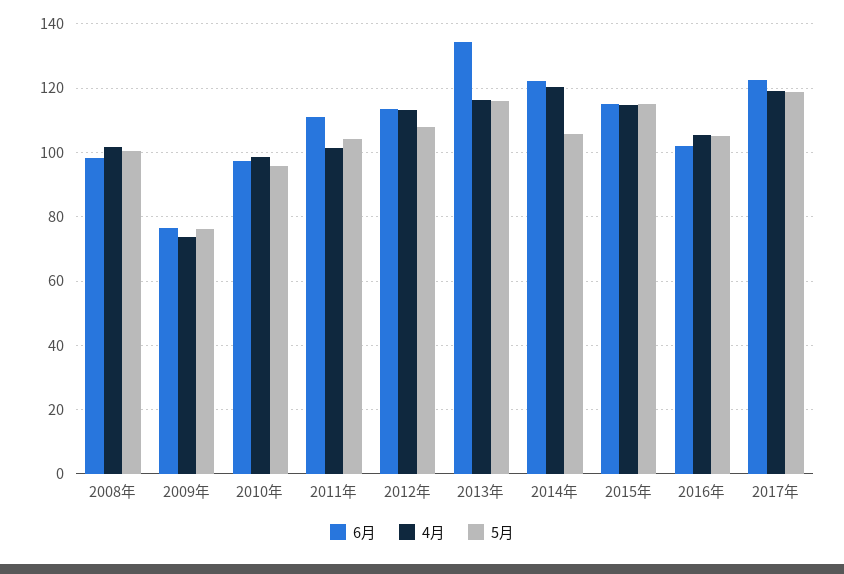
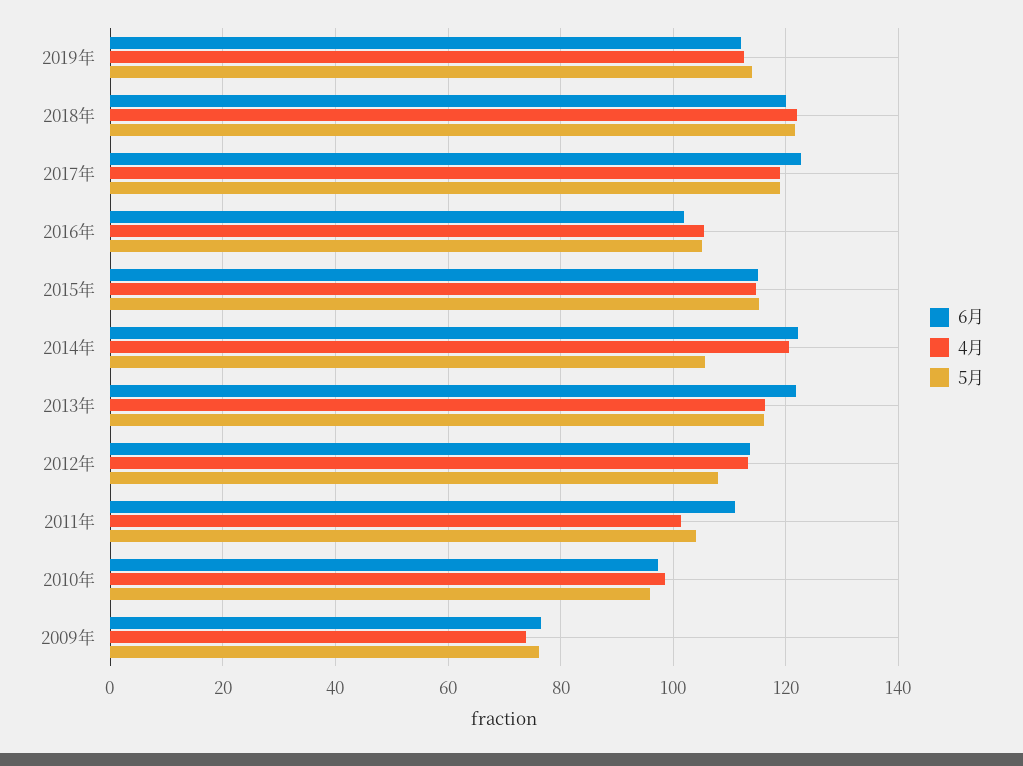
6月, 2008年: 98 -> none
4月, 2008年: 102 -> none
5月, 2008年: 100 -> none
6月, 2013年: 134 -> 122
6月, 2019年: none -> 112
4月, 2019年: none -> 112
5月, 2019年: none -> 114
6月, 2018年: none -> 120
4月, 2018年: none -> 122
5月, 2018年: none -> 122

